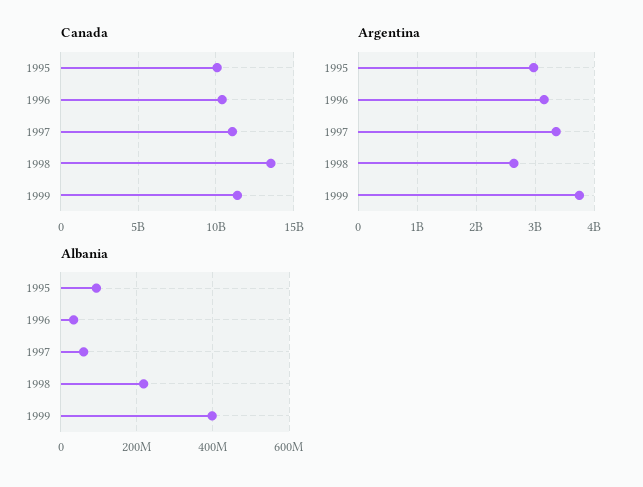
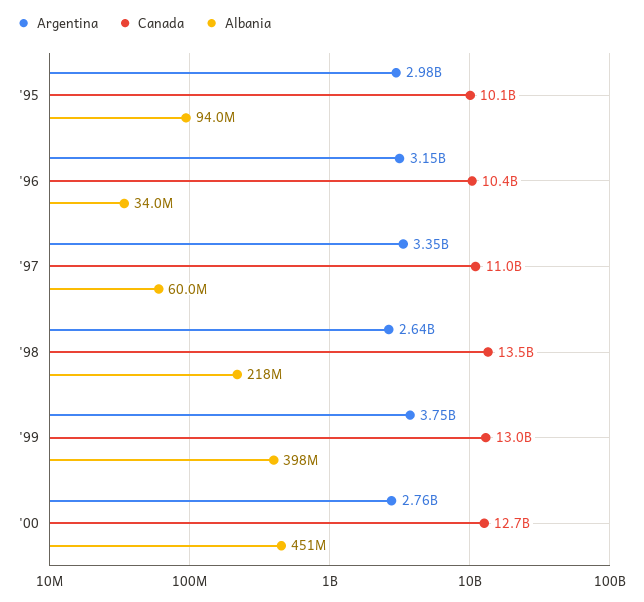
Canada, 1999: 11500000000 -> 13000000000
Argentina, '00: none -> 2760000000
Canada, '00: none -> 12700000000
Albania, '00: none -> 451000000

